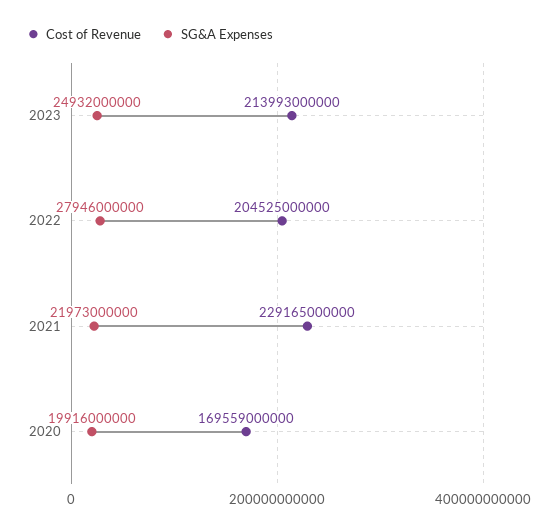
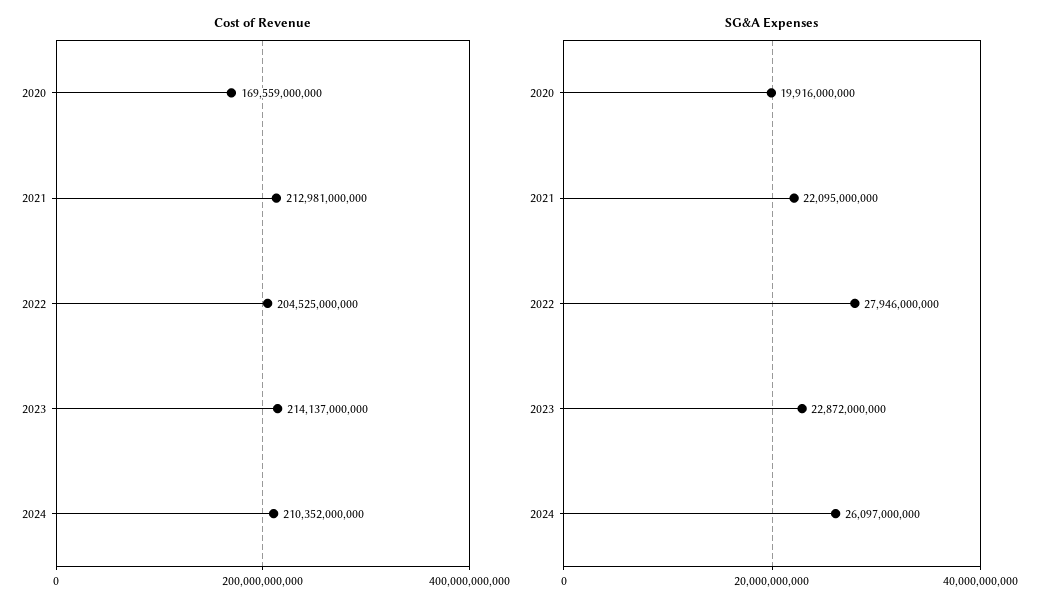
Cost of Revenue, 2023: 213993000000 -> 214137000000
SG&A Expenses, 2023: 24932000000 -> 22872000000
Cost of Revenue, 2021: 229165000000 -> 212981000000
SG&A Expenses, 2021: 21973000000 -> 22095000000
Cost of Revenue, 2024: none -> 210352000000
SG&A Expenses, 2024: none -> 26097000000

